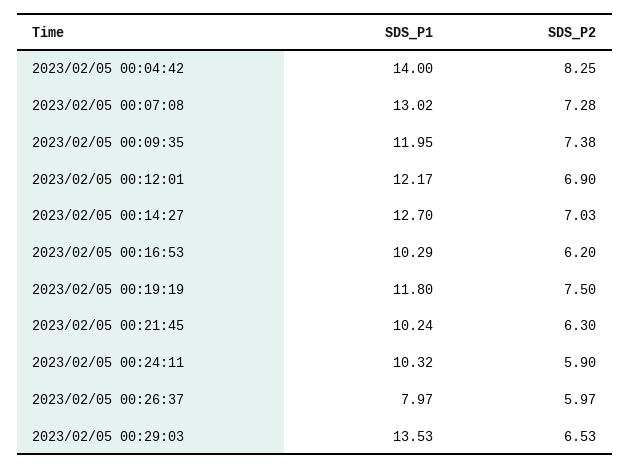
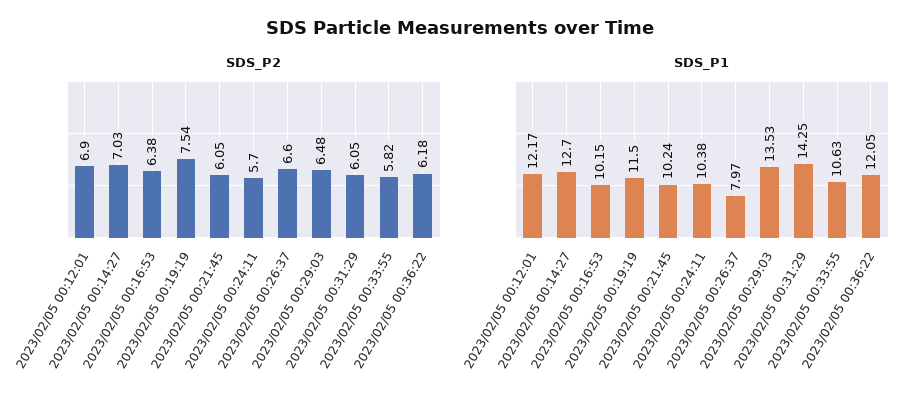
SDS_P1, 2023/02/05 00:04:42: 14 -> none
SDS_P2, 2023/02/05 00:04:42: 8.25 -> none
SDS_P1, 2023/02/05 00:07:08: 13.02 -> none
SDS_P2, 2023/02/05 00:07:08: 7.28 -> none
SDS_P1, 2023/02/05 00:09:35: 11.95 -> none
SDS_P2, 2023/02/05 00:09:35: 7.38 -> none
SDS_P1, 2023/02/05 00:16:53: 10.29 -> 10.15
SDS_P2, 2023/02/05 00:16:53: 6.2 -> 6.38
SDS_P1, 2023/02/05 00:19:19: 11.8 -> 11.5
SDS_P2, 2023/02/05 00:19:19: 7.5 -> 7.54
SDS_P2, 2023/02/05 00:21:45: 6.3 -> 6.05
SDS_P1, 2023/02/05 00:24:11: 10.32 -> 10.38
SDS_P2, 2023/02/05 00:24:11: 5.9 -> 5.7
SDS_P2, 2023/02/05 00:26:37: 5.97 -> 6.6
SDS_P2, 2023/02/05 00:29:03: 6.53 -> 6.48
SDS_P2, 2023/02/05 00:31:29: none -> 6.05
SDS_P2, 2023/02/05 00:33:55: none -> 5.82
SDS_P2, 2023/02/05 00:36:22: none -> 6.18
SDS_P1, 2023/02/05 00:31:29: none -> 14.25
SDS_P1, 2023/02/05 00:33:55: none -> 10.63
SDS_P1, 2023/02/05 00:36:22: none -> 12.05

